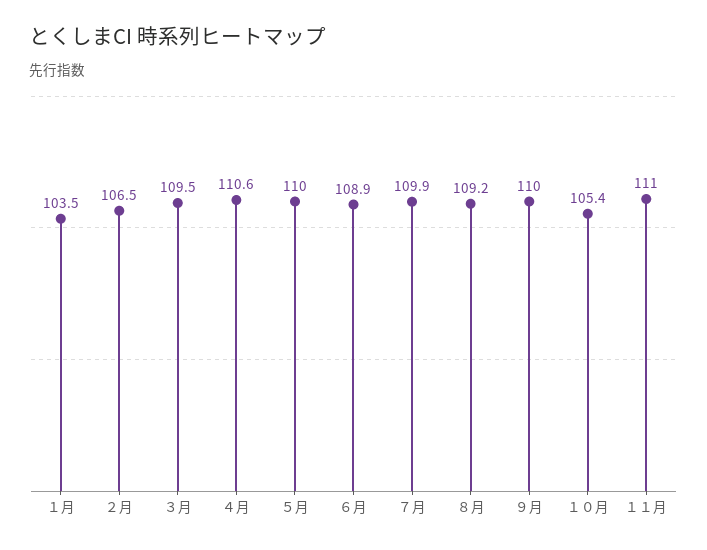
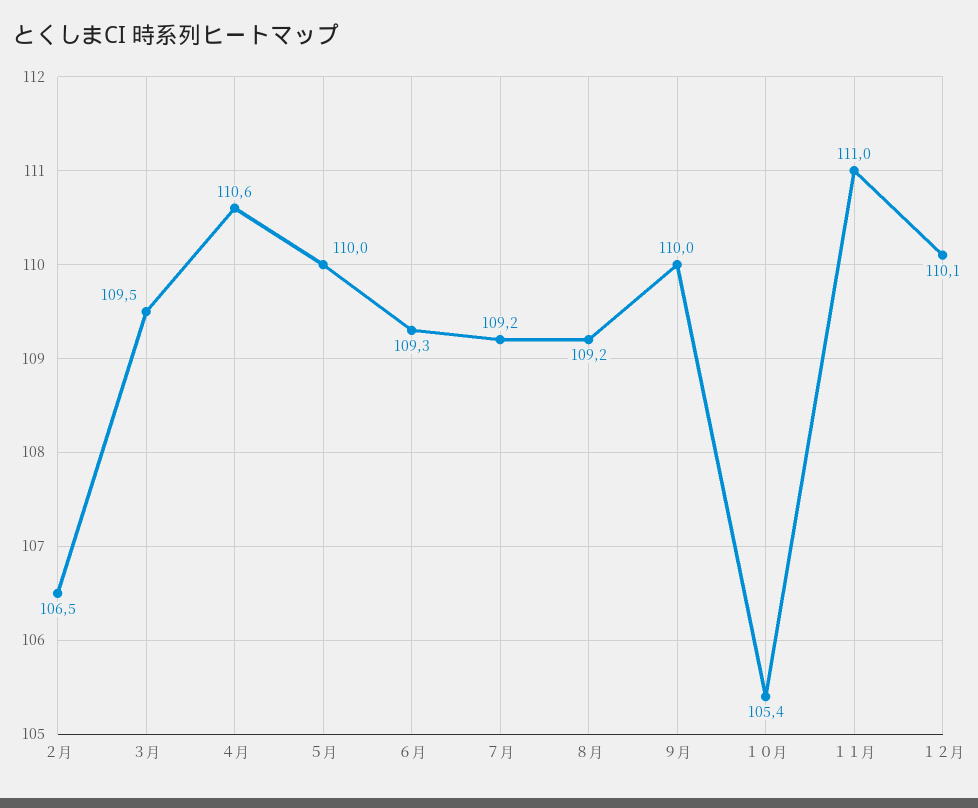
１月: 103.5 -> none
６月: 108.9 -> 109.3
７月: 109.9 -> 109.2
１２月: none -> 110.1

